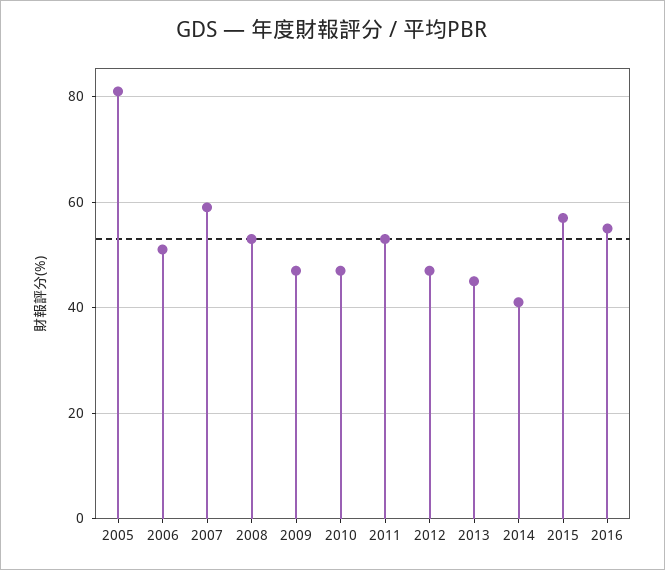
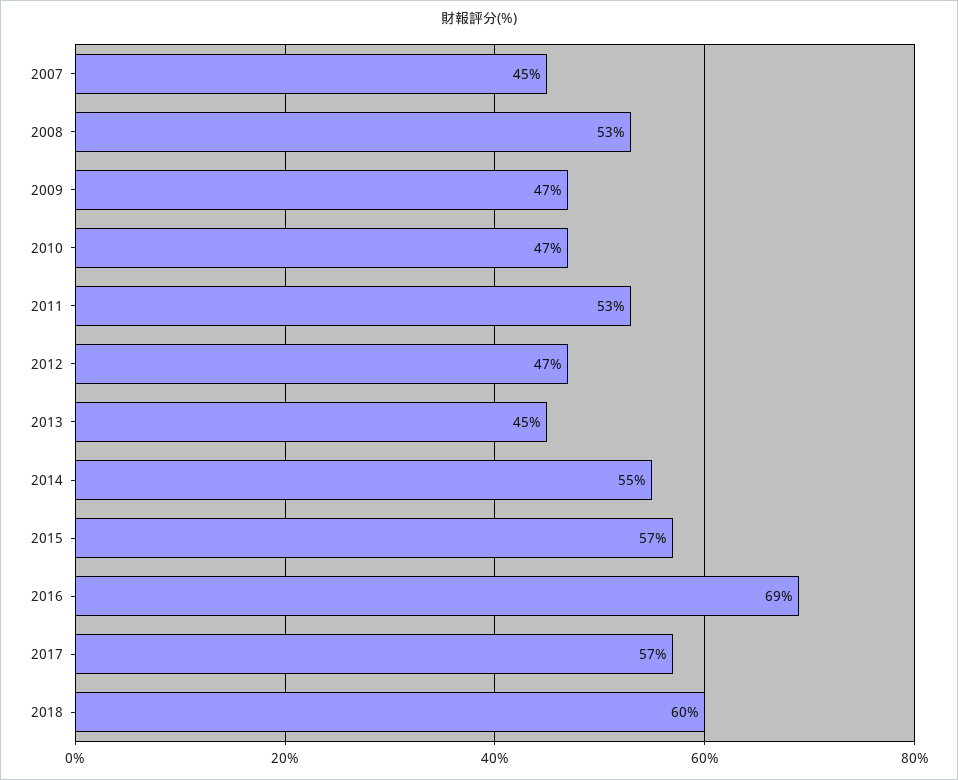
2005: 80 -> none
2006: 50 -> none
2007: 60 -> 45
2014: 40 -> 55
2016: 55 -> 69
2017: none -> 57
2018: none -> 60

